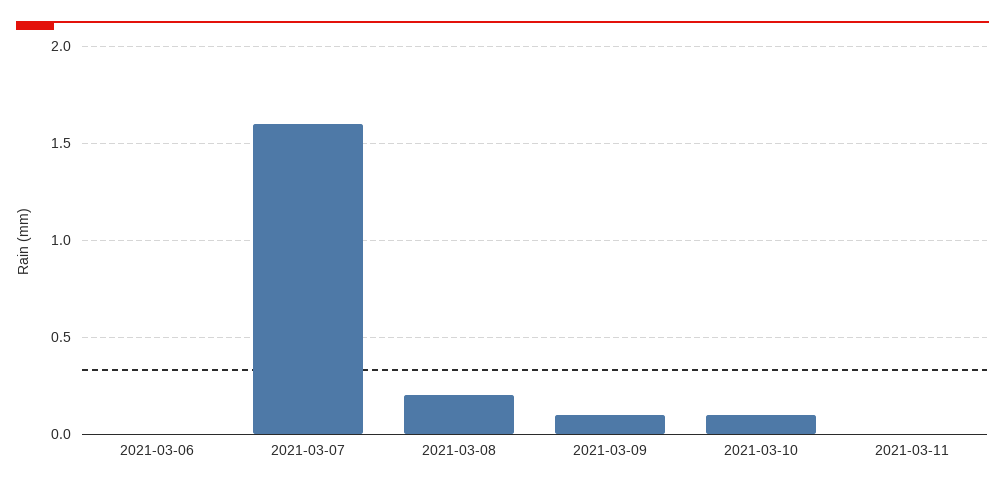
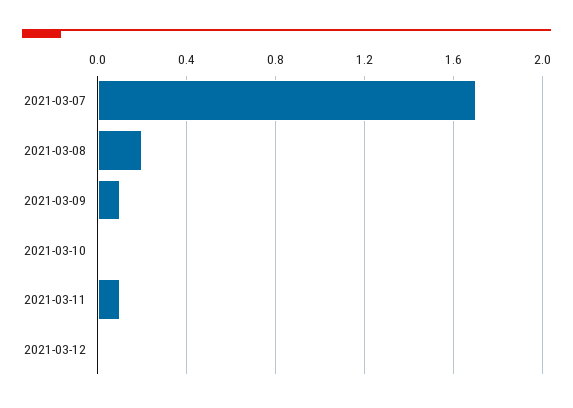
2021-03-06: 0 -> none
2021-03-07: 1.6 -> 1.7
2021-03-10: 0.1 -> 0
2021-03-11: 0 -> 0.1
2021-03-12: none -> 0

